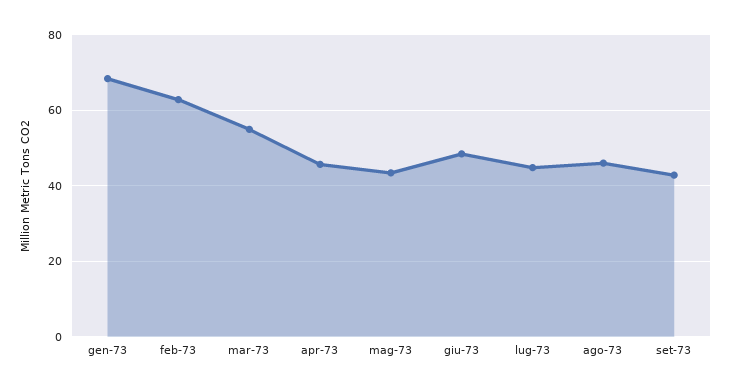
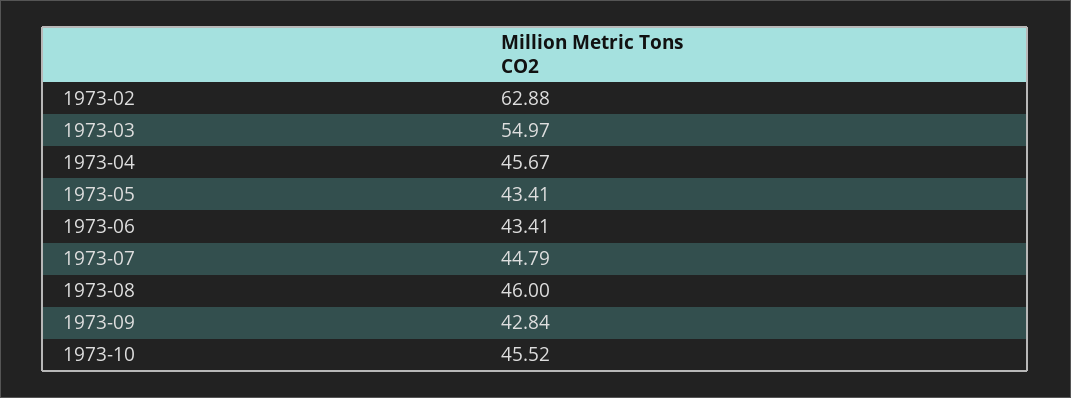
gen-73: 68 -> none
giu-73: 48 -> 43.41
1973-10: none -> 45.52

